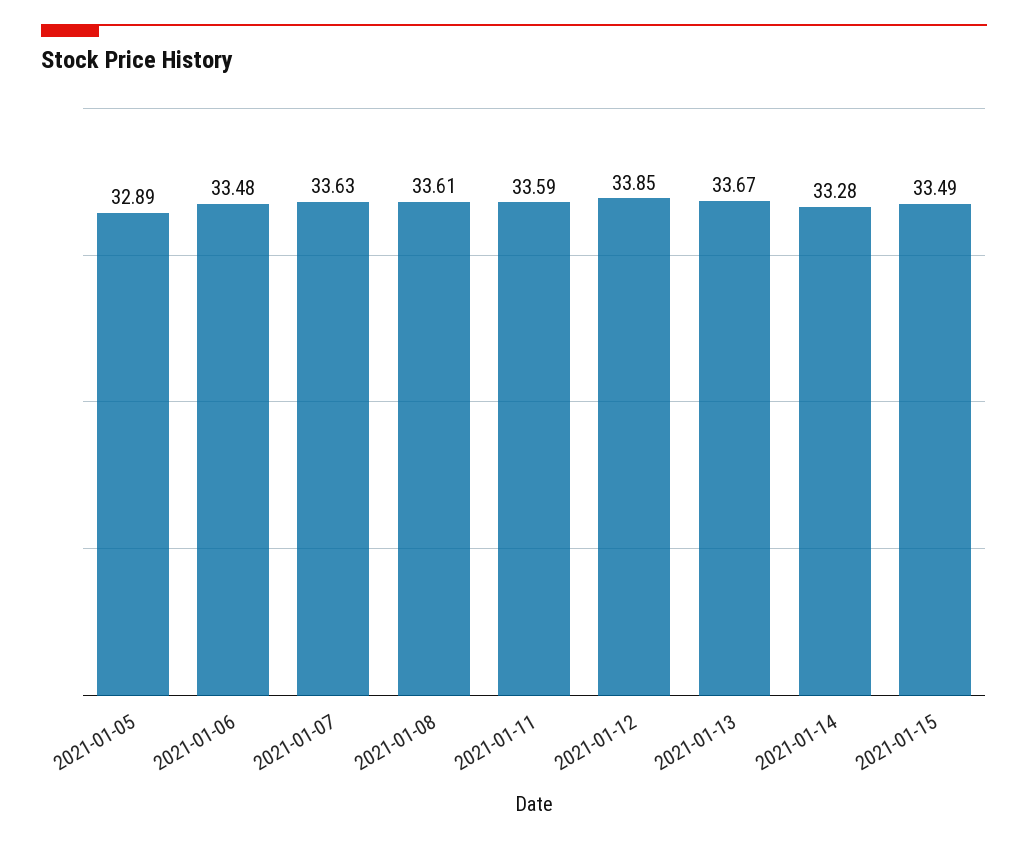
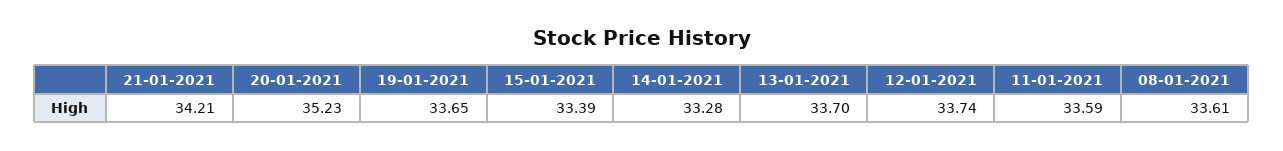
2021-01-05: 32.89 -> none
2021-01-06: 33.48 -> none
2021-01-07: 33.63 -> none
2021-01-12: 33.85 -> 33.74
2021-01-13: 33.67 -> 33.7
2021-01-15: 33.49 -> 33.39
21-01-2021: none -> 34.21
20-01-2021: none -> 35.23
19-01-2021: none -> 33.65

